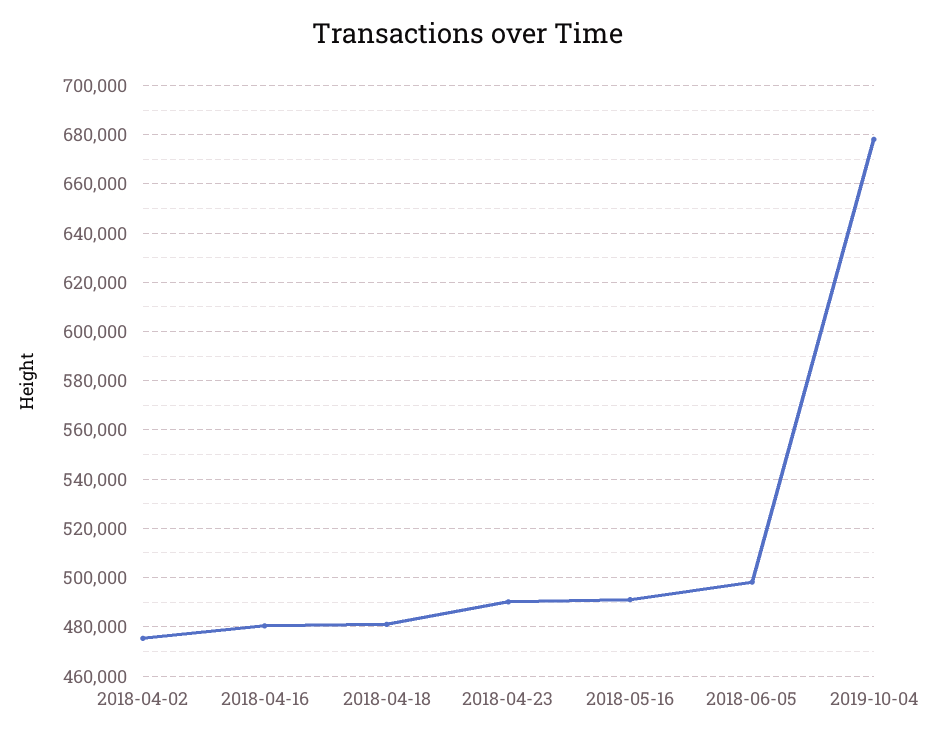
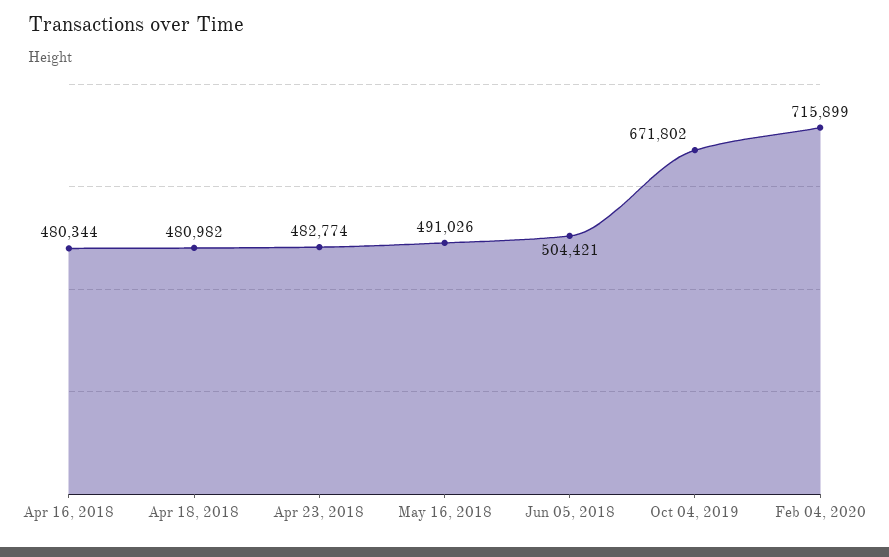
2018-04-02: 475000 -> none
2018-04-23: 490000 -> 482774
2018-06-05: 497500 -> 504421
2019-10-04: 677500 -> 671802
Feb 04, 2020: none -> 715899

